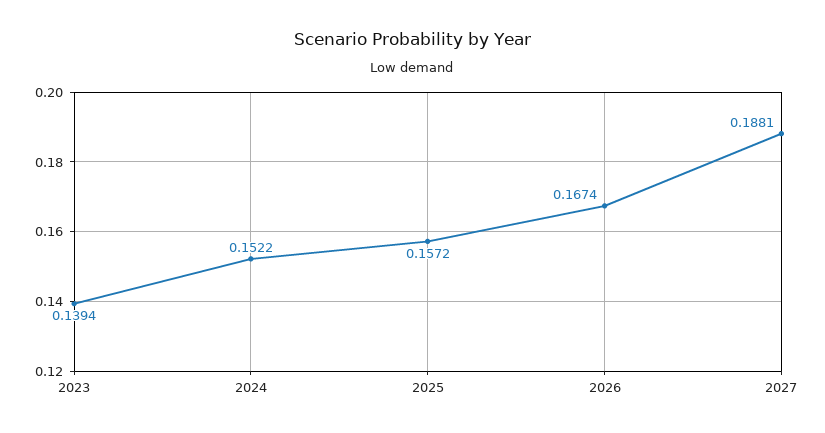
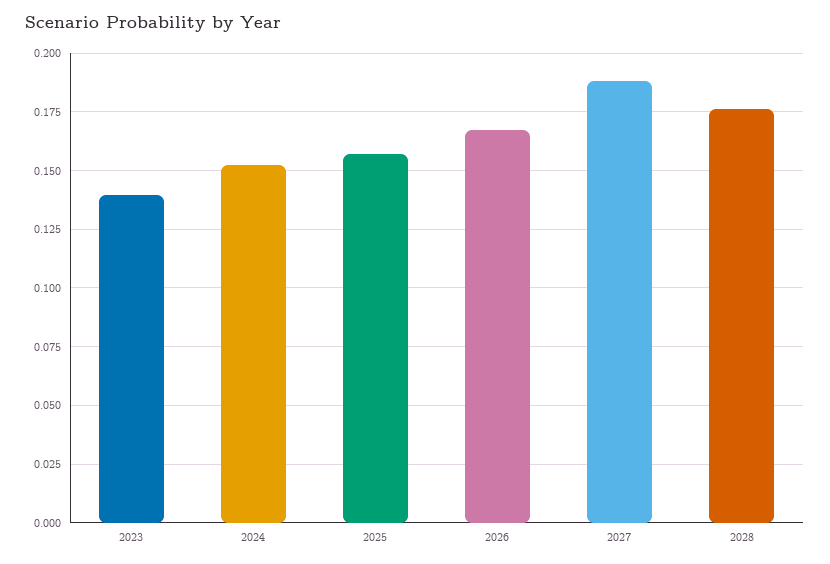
2028: none -> 0.175

